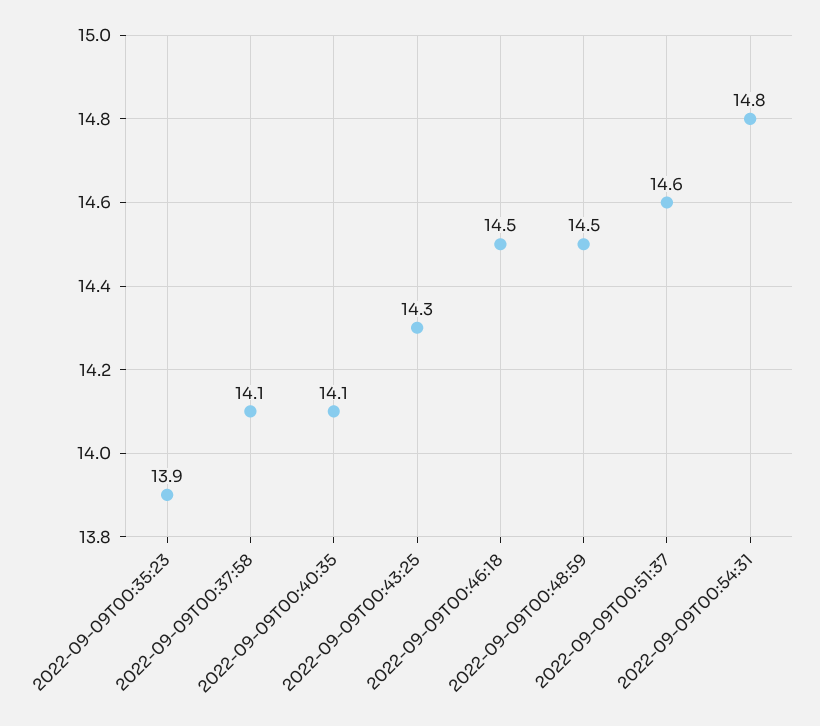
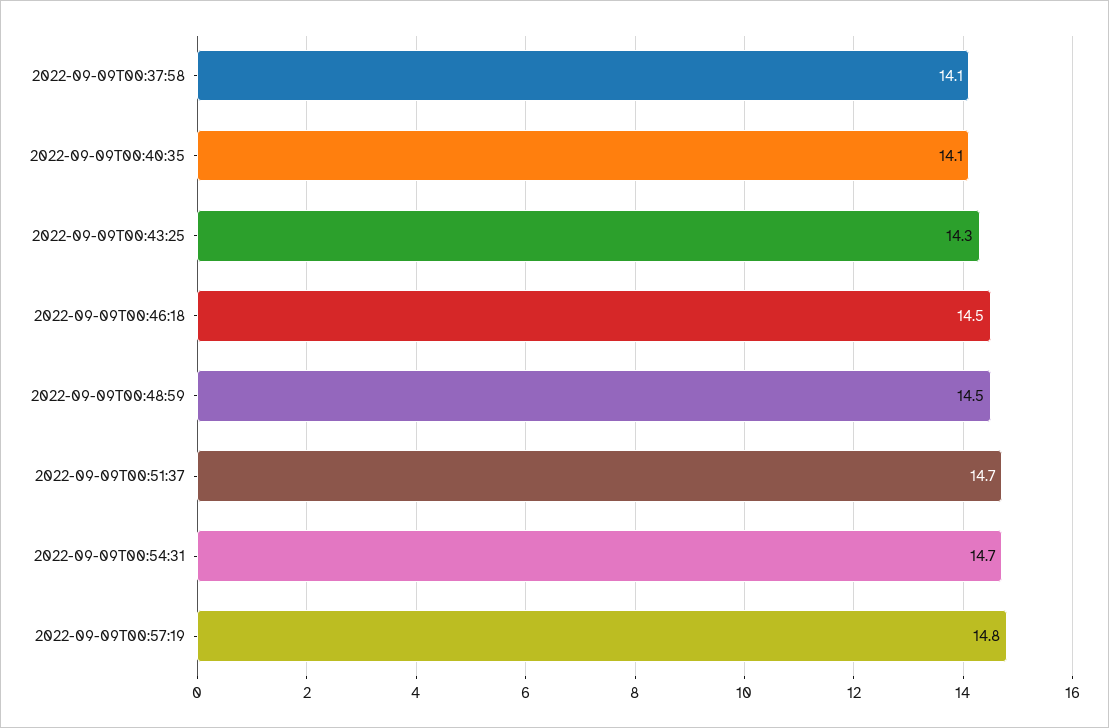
2022-09-09T00:35:23: 13.9 -> none
2022-09-09T00:51:37: 14.6 -> 14.7
2022-09-09T00:54:31: 14.8 -> 14.7
2022-09-09T00:57:19: none -> 14.8

